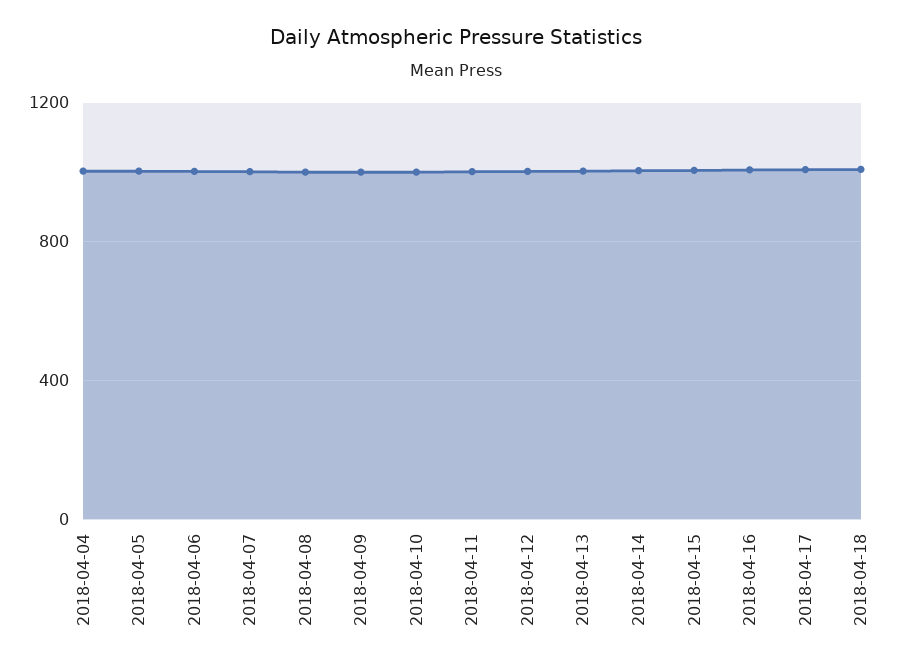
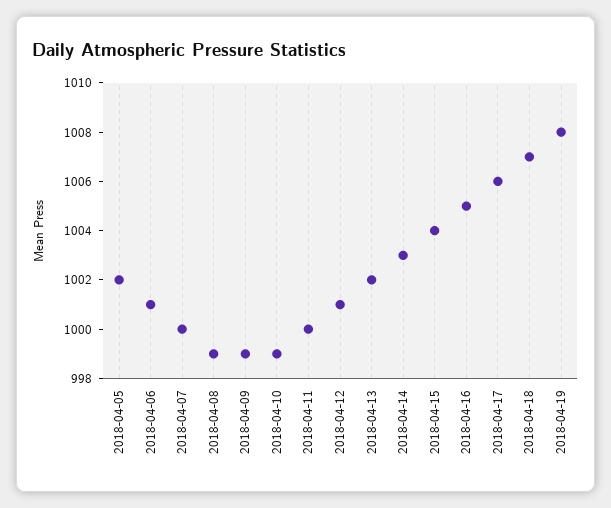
2018-04-04: 1000 -> none
2018-04-19: none -> 1008

